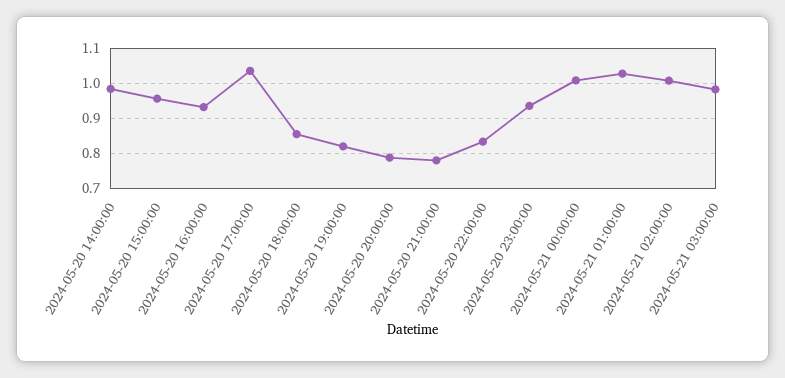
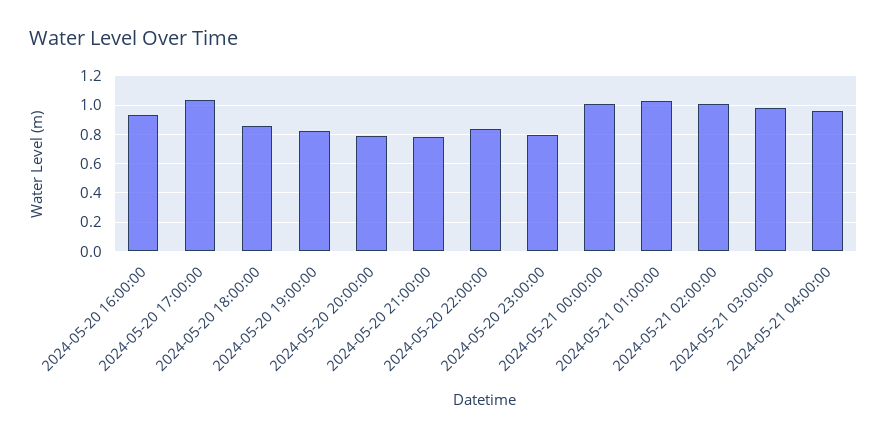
2024-05-20 14:00:00: 0.98 -> none
2024-05-20 15:00:00: 0.96 -> none
2024-05-20 23:00:00: 0.94 -> 0.8
2024-05-21 04:00:00: none -> 0.95

